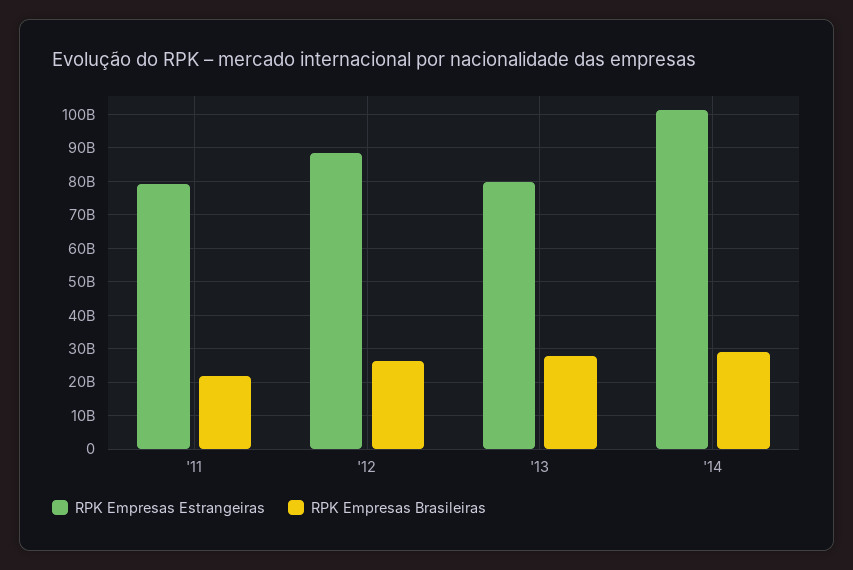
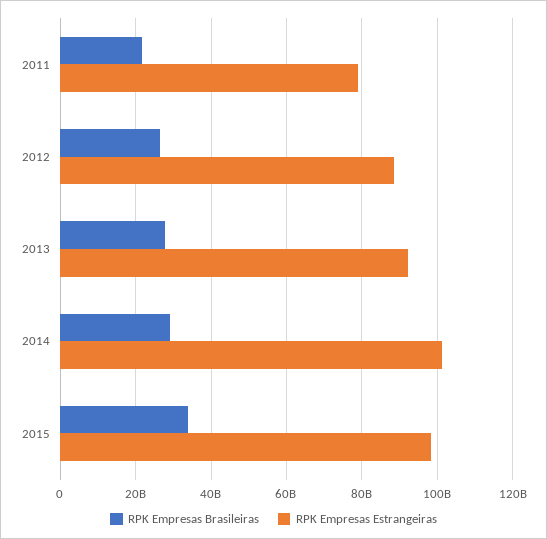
RPK Empresas Estrangeiras, '13: 80000000000 -> 92000000000
RPK Empresas Brasileiras, 2015: none -> 34000000000
RPK Empresas Estrangeiras, 2015: none -> 98000000000

